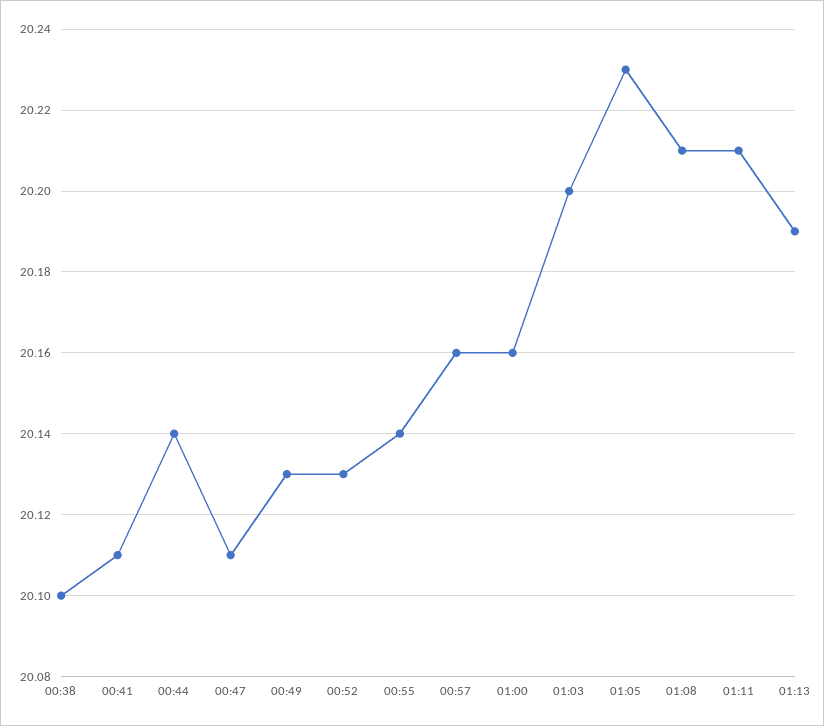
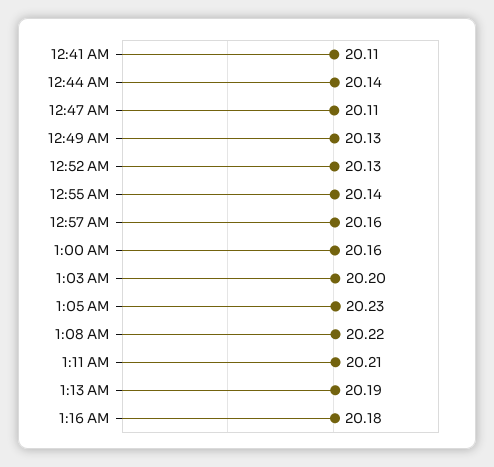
00:38: 20.1 -> none
01:08: 20.21 -> 20.22
1:16 AM: none -> 20.18

